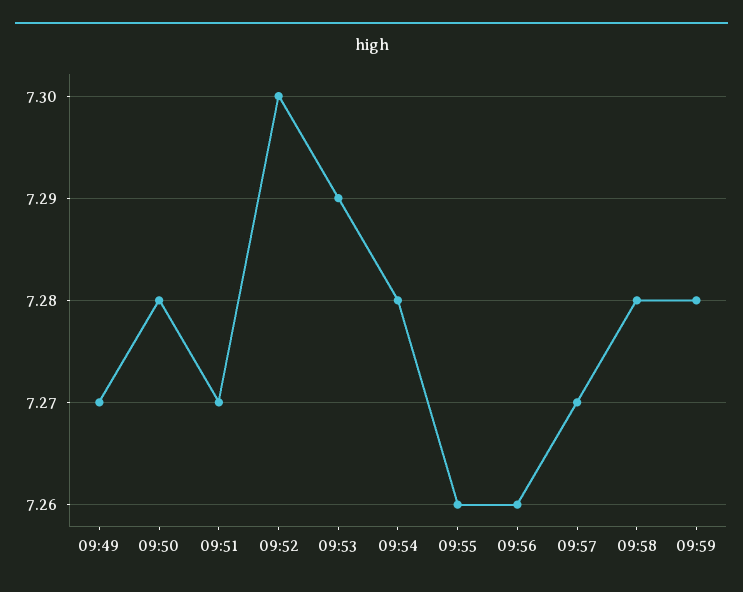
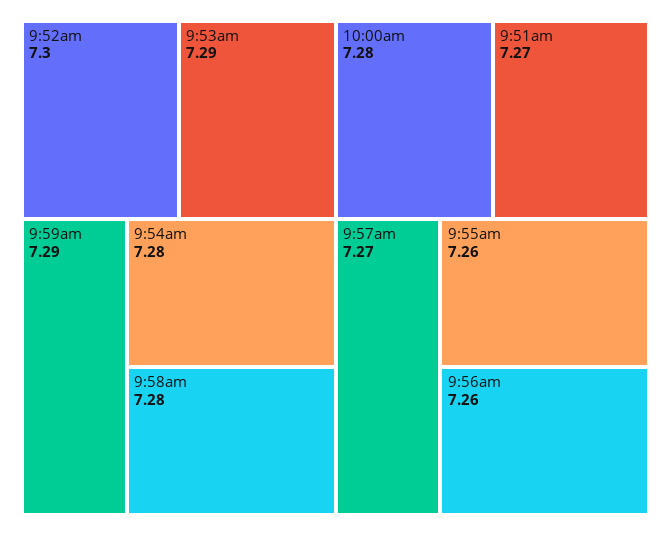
09:49: 7.27 -> none
09:50: 7.28 -> none
09:59: 7.28 -> 7.29
10:00am: none -> 7.28

